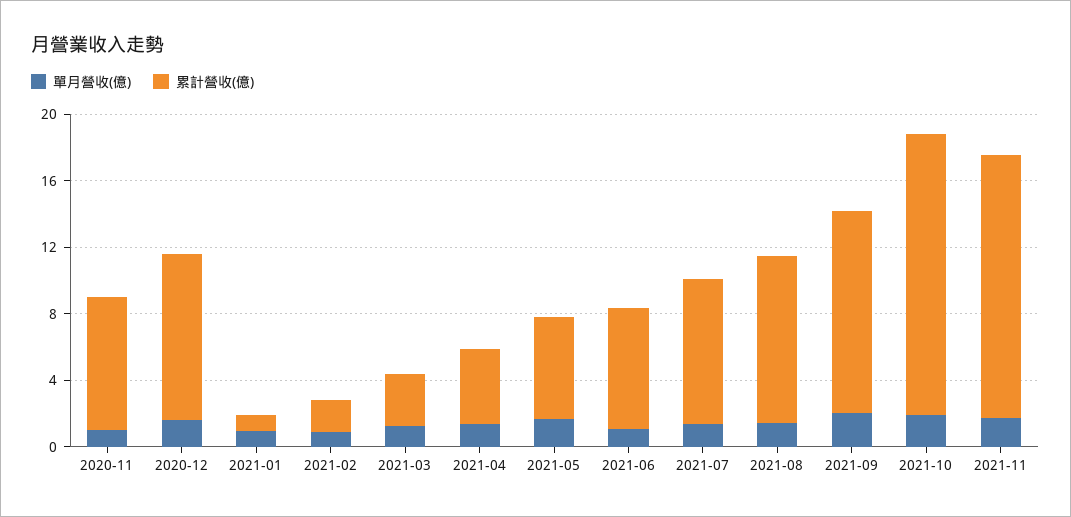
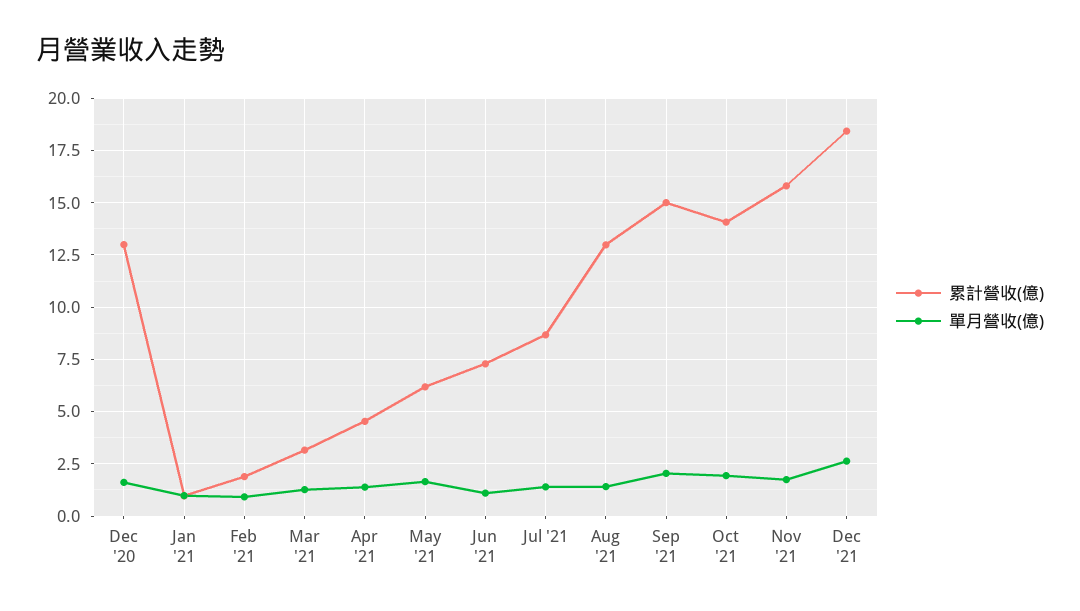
單月營收(億), 2020-11: 1 -> none
累計營收(億), 2020-11: 8 -> none
累計營收(億), 2020-12: 10 -> 13
累計營收(億), 2021-08: 10 -> 13
累計營收(億), 2021-09: 12 -> 15
累計營收(億), 2021-10: 17 -> 14
累計營收(億), Dec '21: none -> 18.5
單月營收(億), Dec '21: none -> 2.5

